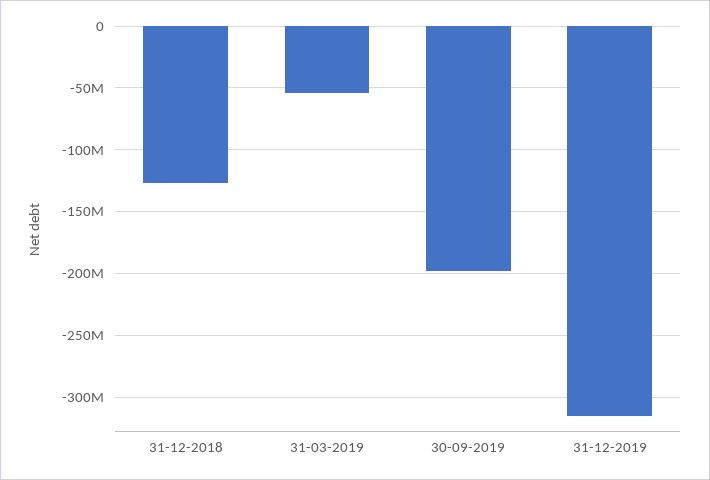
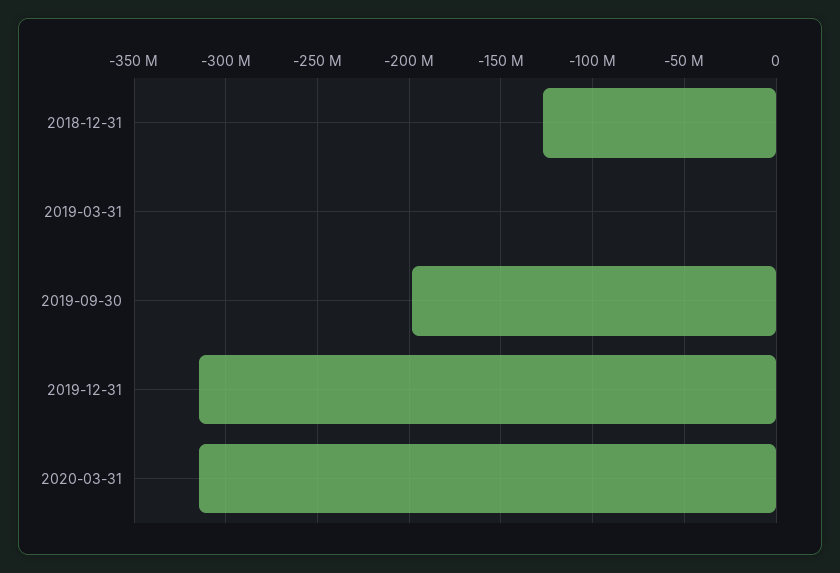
31-03-2019: -55000000 -> 0
2020-03-31: none -> -315000000

